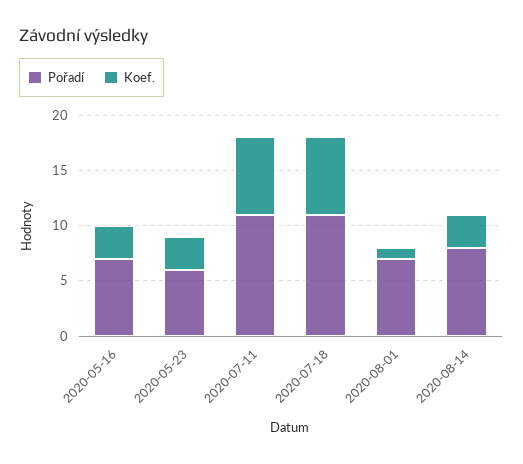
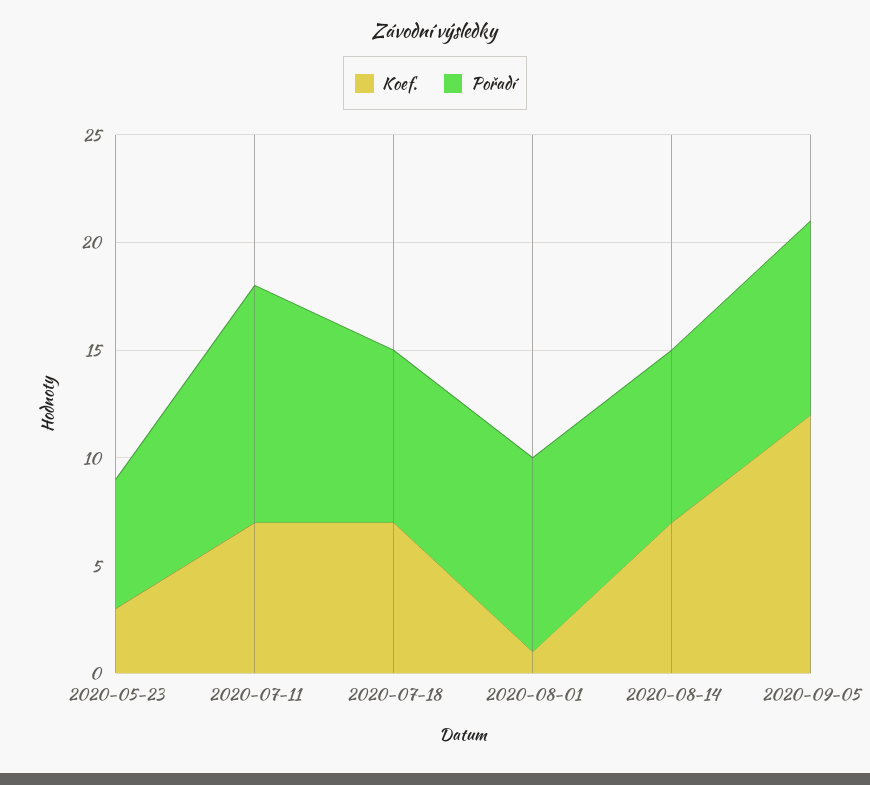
Pořadí, 2020-05-16: 7 -> none
Koef., 2020-05-16: 3 -> none
Pořadí, 2020-07-18: 11 -> 8
Pořadí, 2020-08-01: 7 -> 9
Koef., 2020-08-14: 3 -> 7
Koef., 2020-09-05: none -> 12
Pořadí, 2020-09-05: none -> 9

